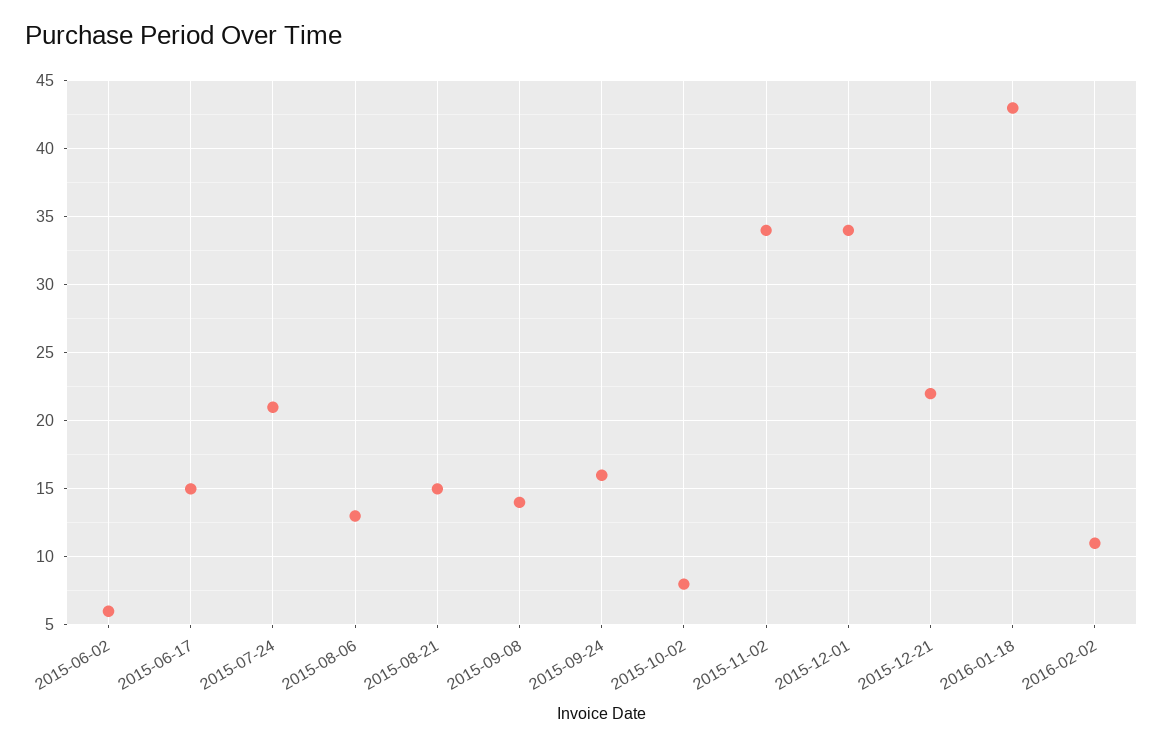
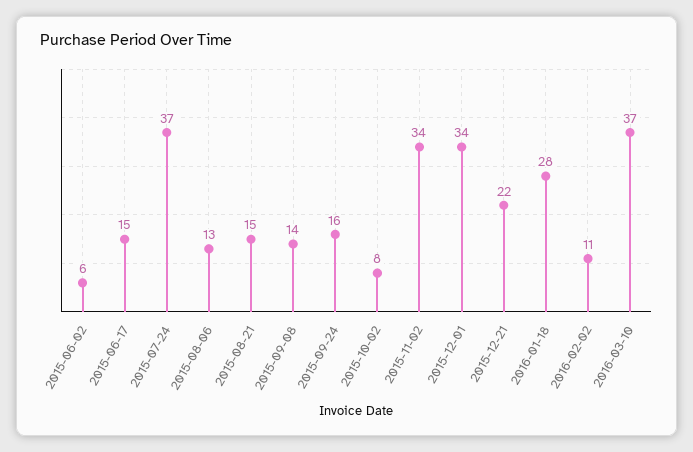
2015-07-24: 21 -> 37
2016-01-18: 43 -> 28
2016-03-10: none -> 37

